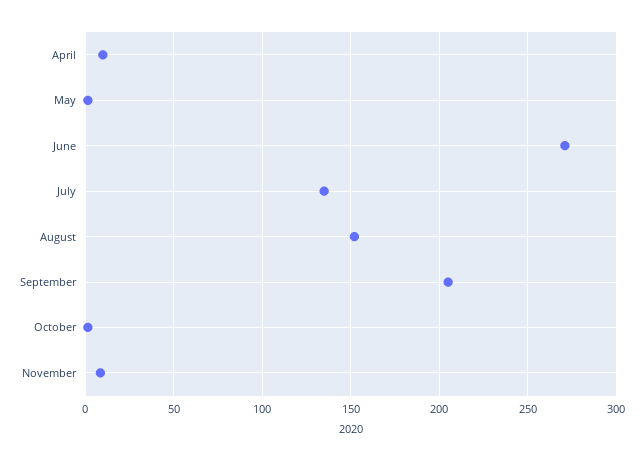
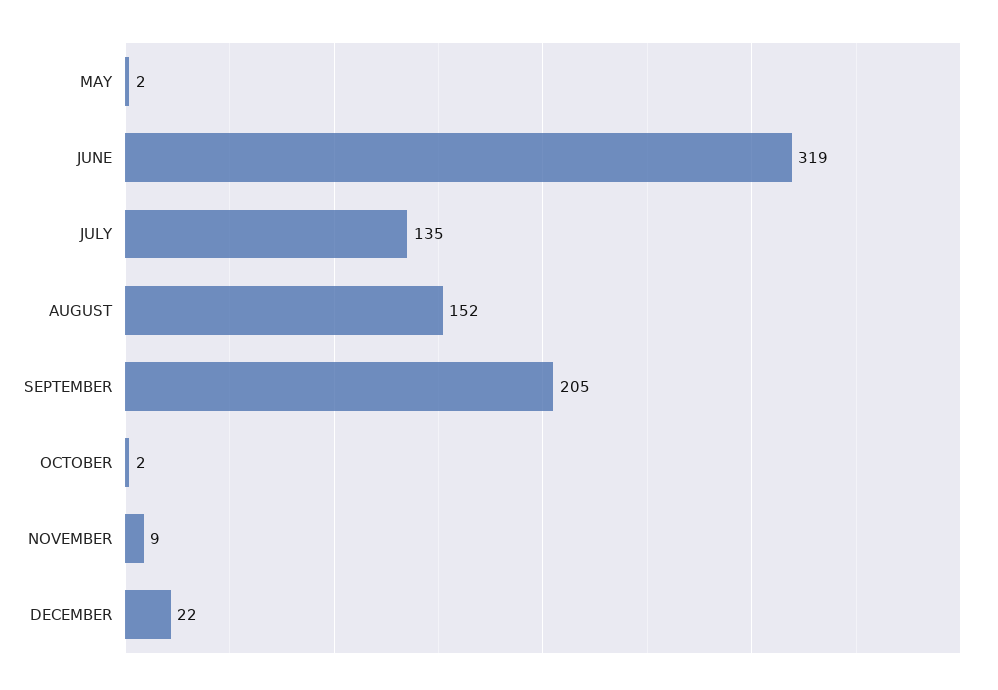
April: 10 -> none
June: 270 -> 319
DECEMBER: none -> 22

